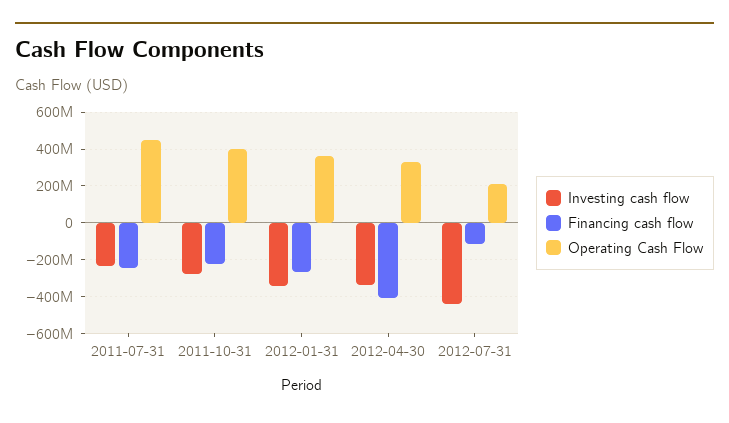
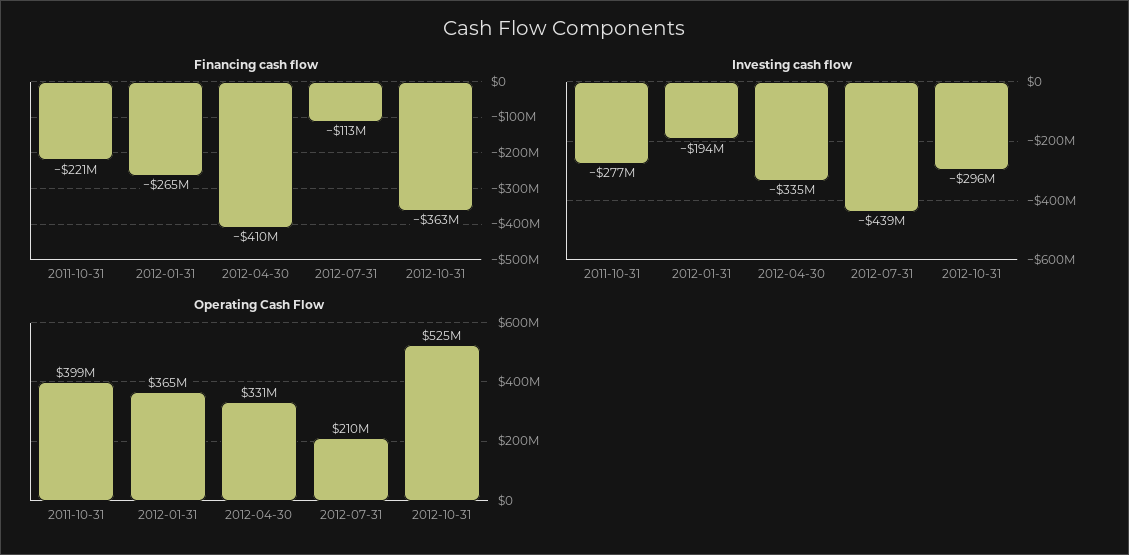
Investing cash flow, 2011-07-31: -250000000 -> none
Financing cash flow, 2011-07-31: -250000000 -> none
Operating Cash Flow, 2011-07-31: 450000000 -> none
Investing cash flow, 2012-01-31: -350000000 -> -194000000
Financing cash flow, 2012-10-31: none -> -363000000
Investing cash flow, 2012-10-31: none -> -296000000
Operating Cash Flow, 2012-10-31: none -> 525000000

